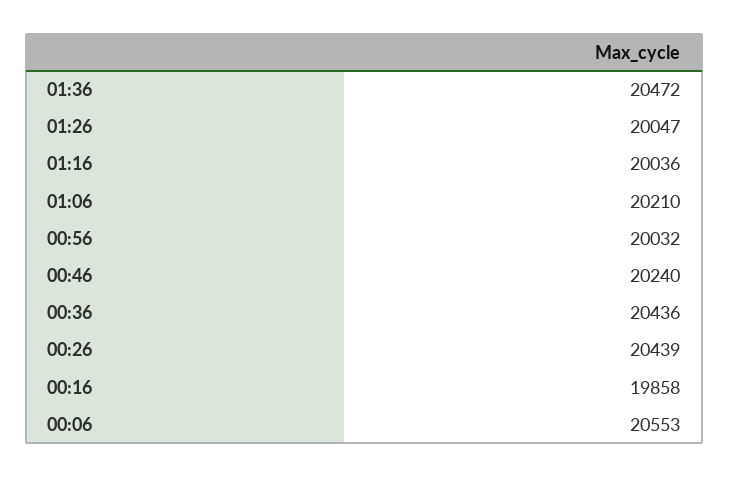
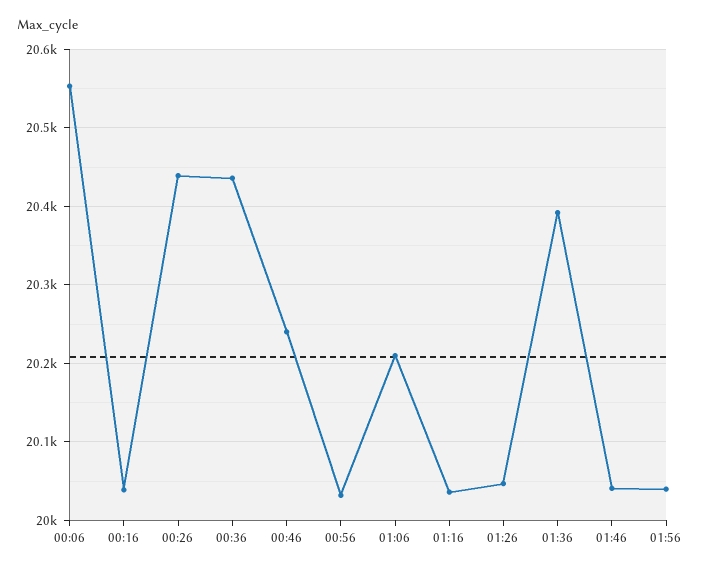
01:36: 20472 -> 20390
00:16: 19858 -> 20040
01:46: none -> 20040
01:56: none -> 20040

